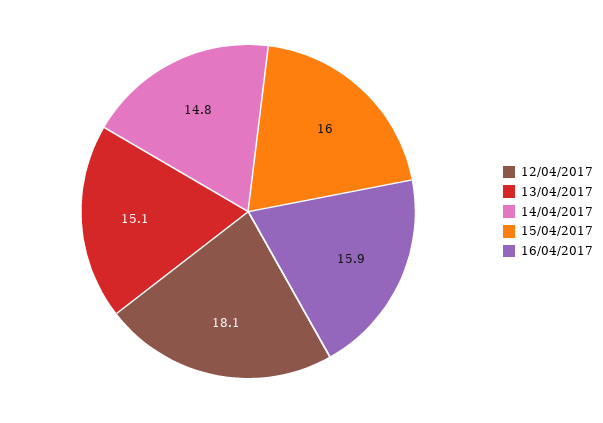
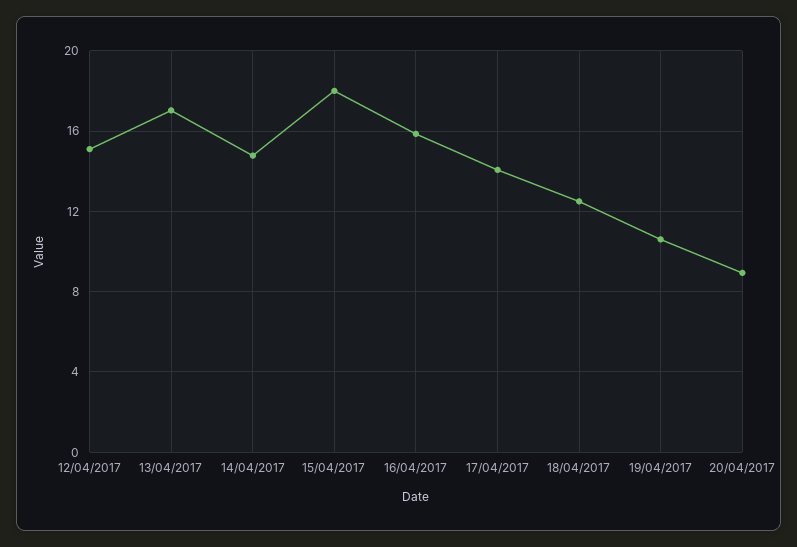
12/04/2017: 18.1 -> 15
13/04/2017: 15.1 -> 17
15/04/2017: 16 -> 18
17/04/2017: none -> 14
18/04/2017: none -> 12.5
19/04/2017: none -> 10.5
20/04/2017: none -> 9

